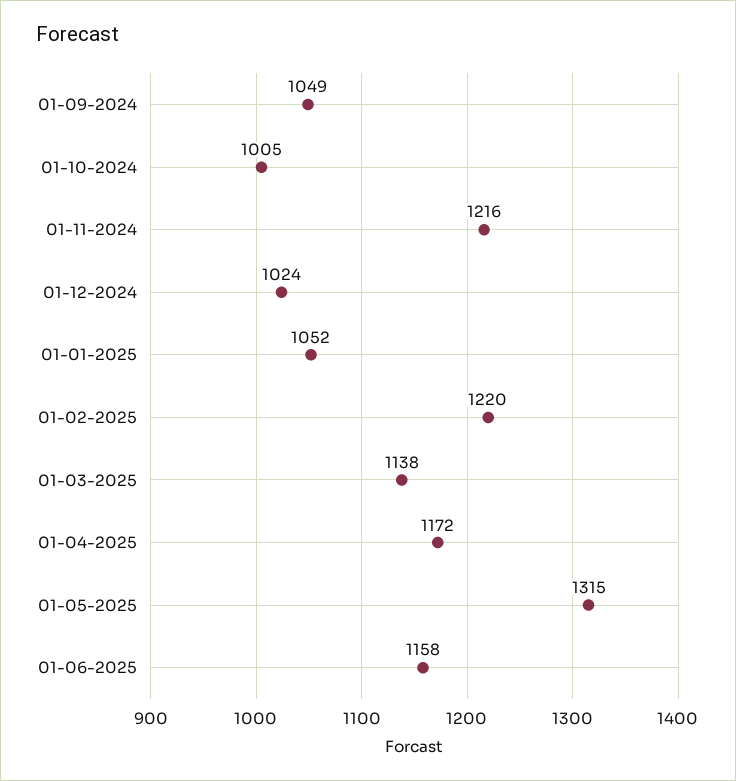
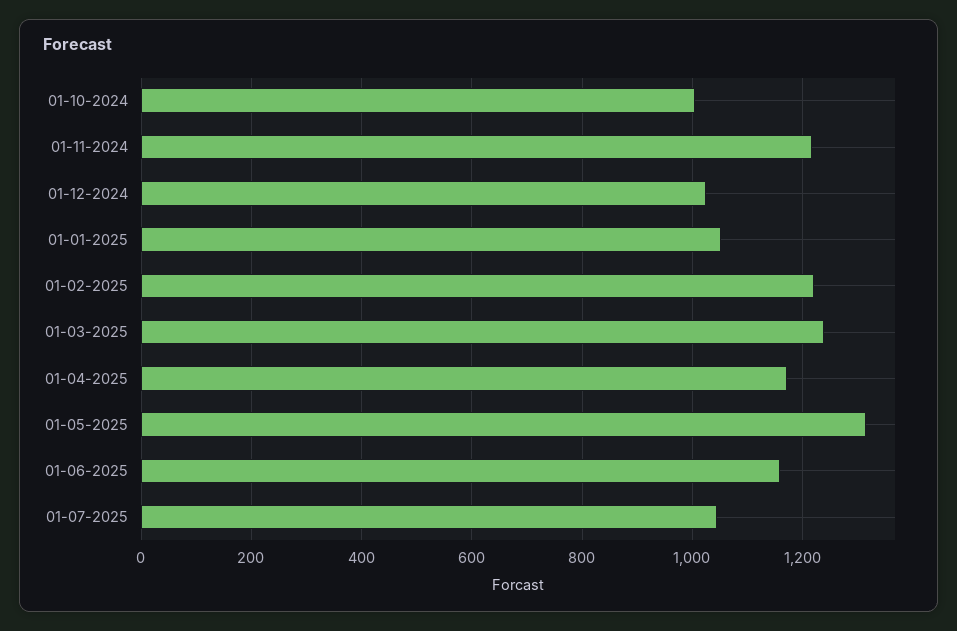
01-09-2024: 1049 -> none
01-03-2025: 1138 -> 1240
01-07-2025: none -> 1040

